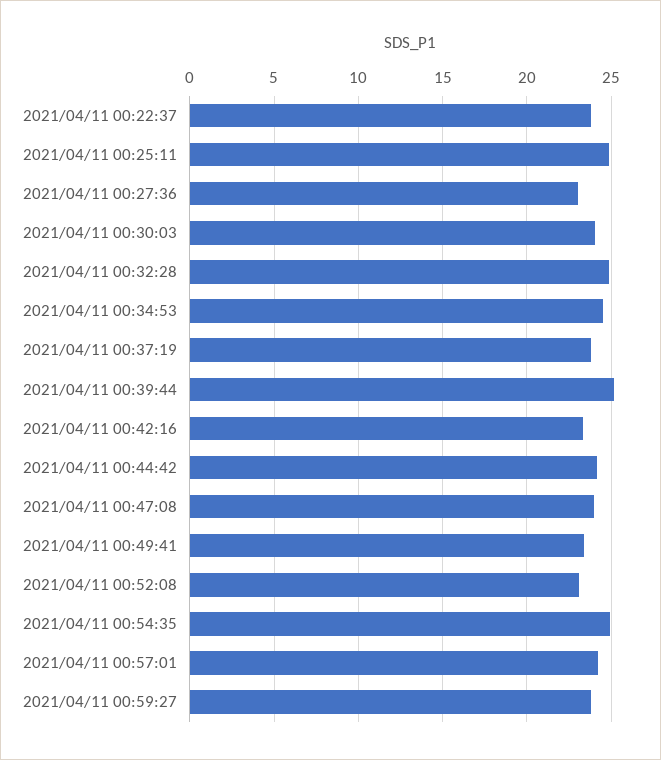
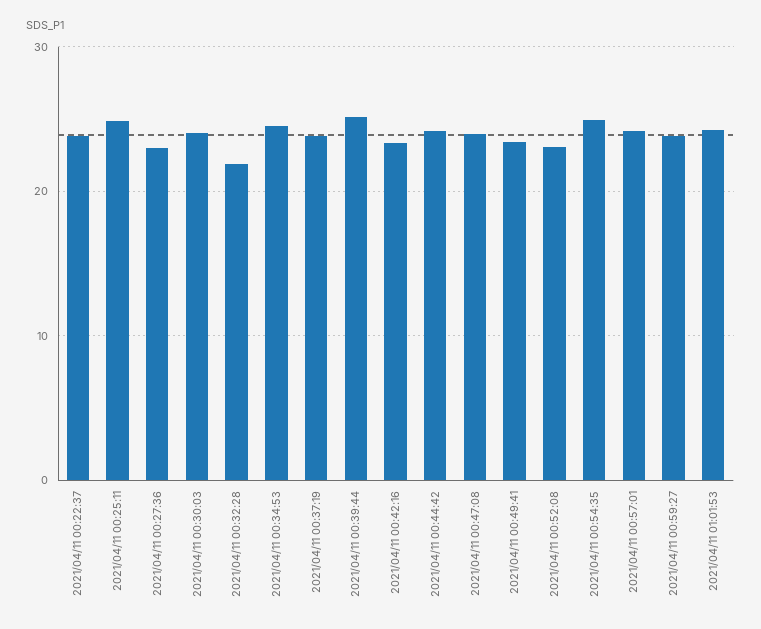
2021/04/11 00:32:28: 25 -> 22
2021/04/11 01:01:53: none -> 24

